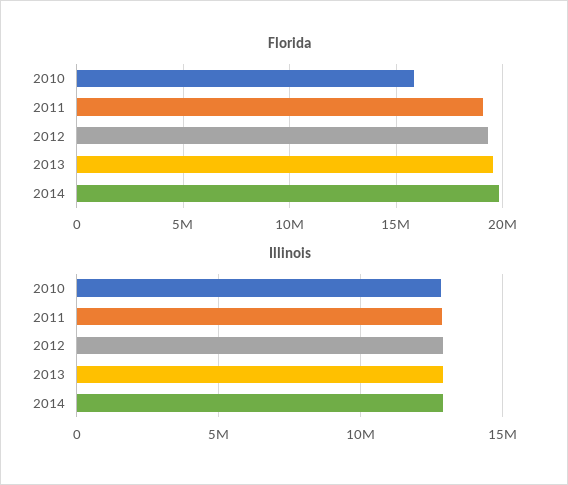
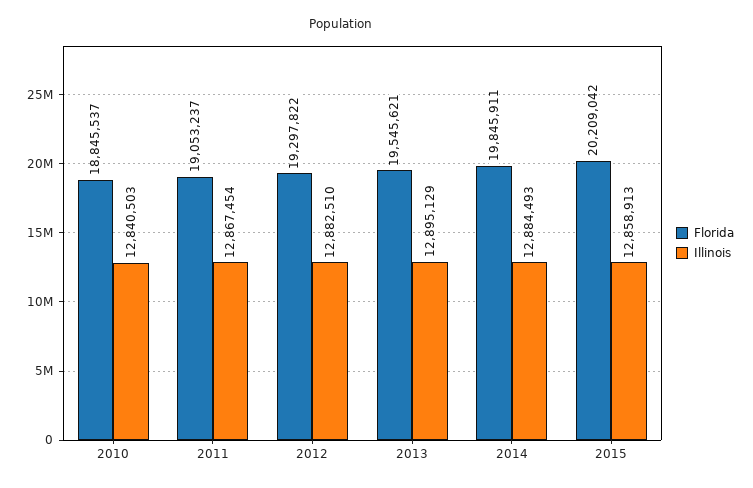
Florida, 2010: 16000000 -> 18845537
Florida, 2015: none -> 20209042
Illinois, 2015: none -> 12858913

